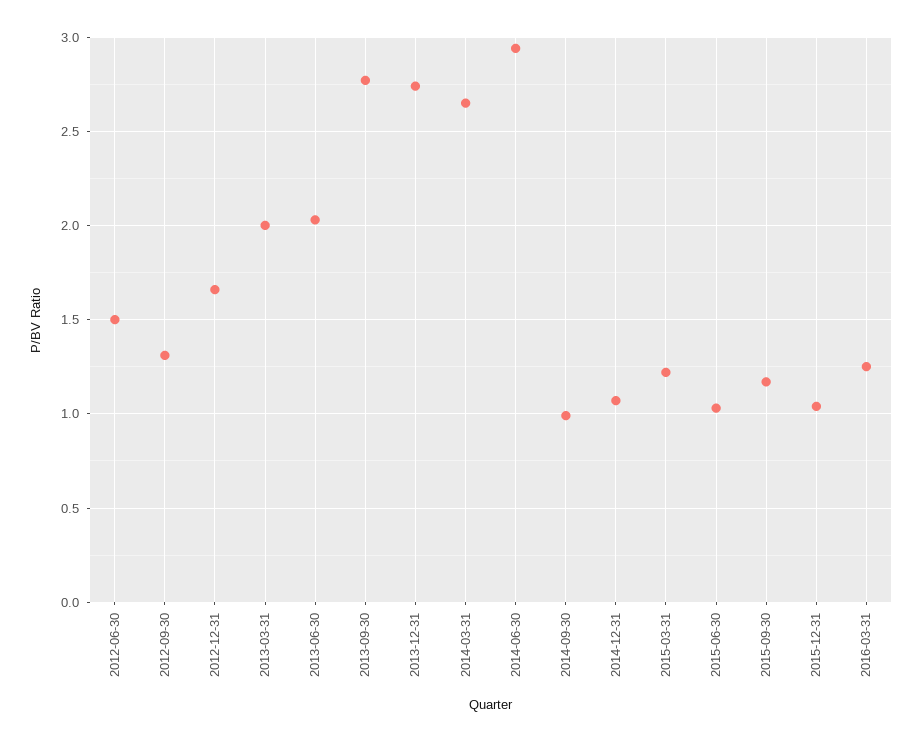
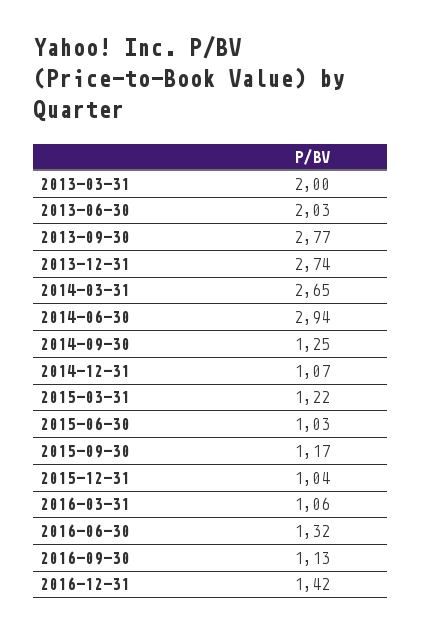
2012-06-30: 1.5 -> none
2012-09-30: 1.3 -> none
2012-12-31: 1.65 -> none
2014-09-30: 1 -> 1.25
2016-03-31: 1.25 -> 1.06
2016-06-30: none -> 1.32
2016-09-30: none -> 1.13
2016-12-31: none -> 1.42

